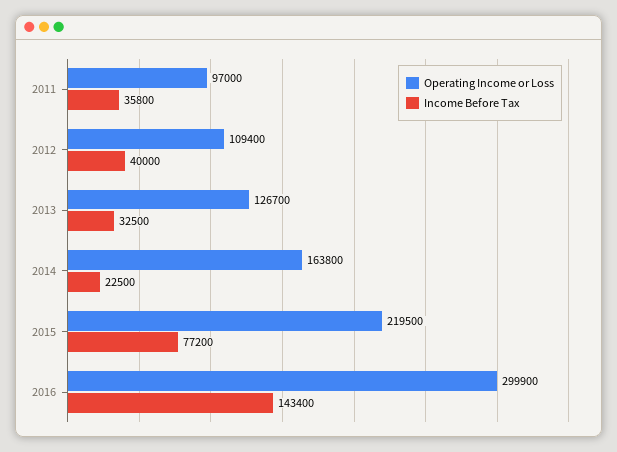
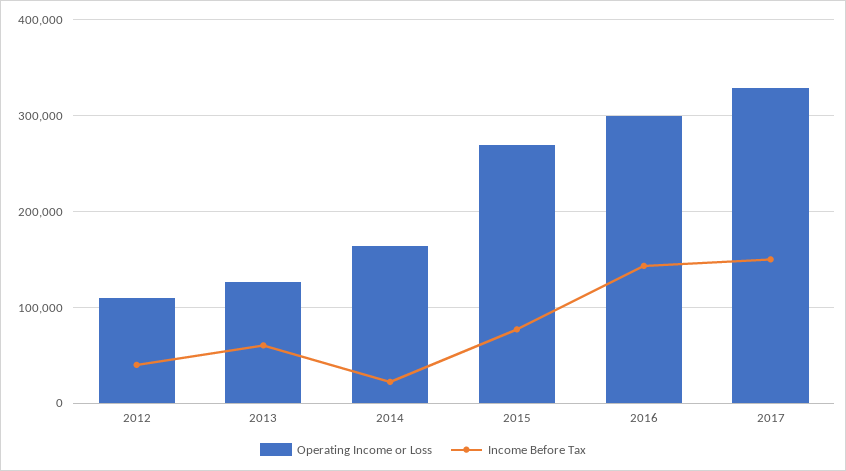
Operating Income or Loss, 2011: 97000 -> none
Income Before Tax, 2011: 35800 -> none
Income Before Tax, 2013: 32500 -> 60000
Operating Income or Loss, 2015: 219500 -> 270000
Operating Income or Loss, 2017: none -> 330000
Income Before Tax, 2017: none -> 150000

